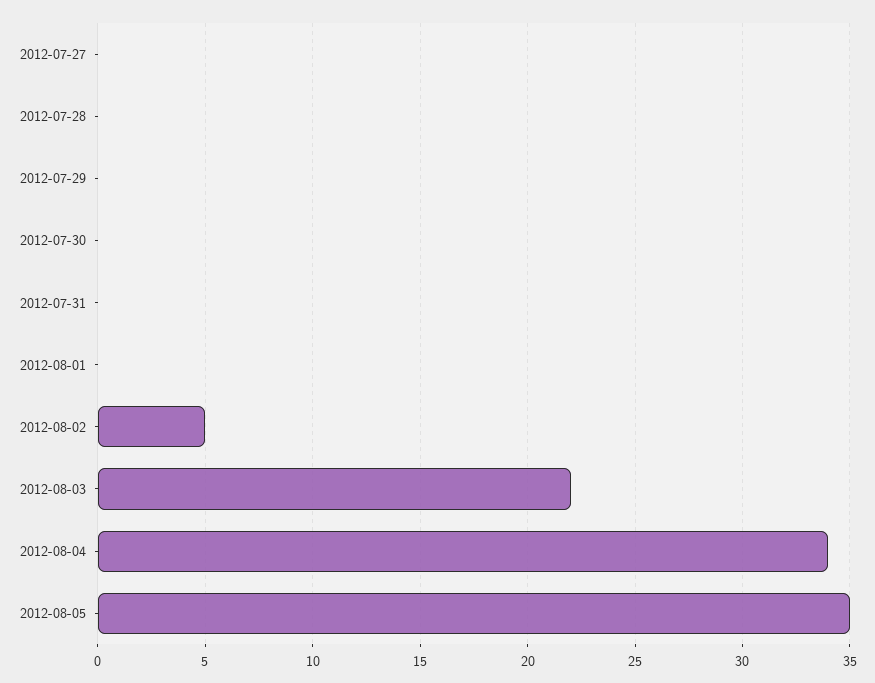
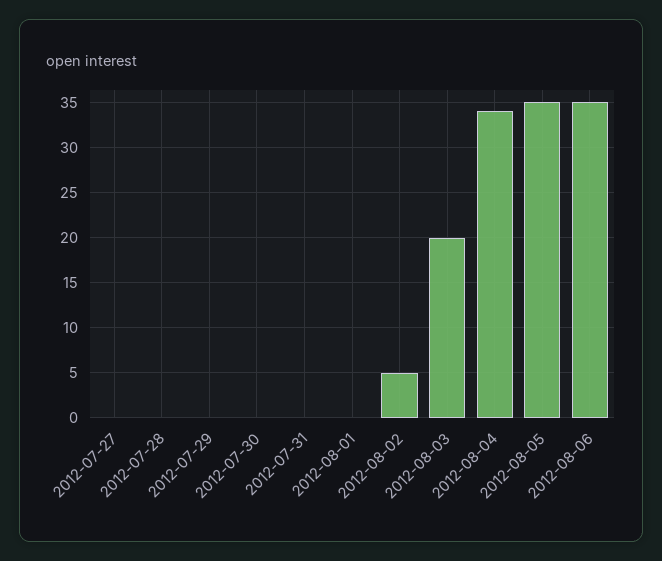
2012-08-03: 22 -> 20
2012-08-06: none -> 35

